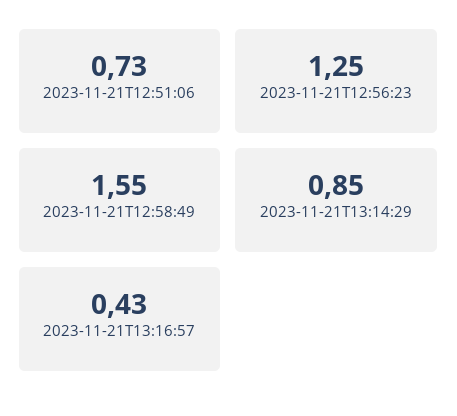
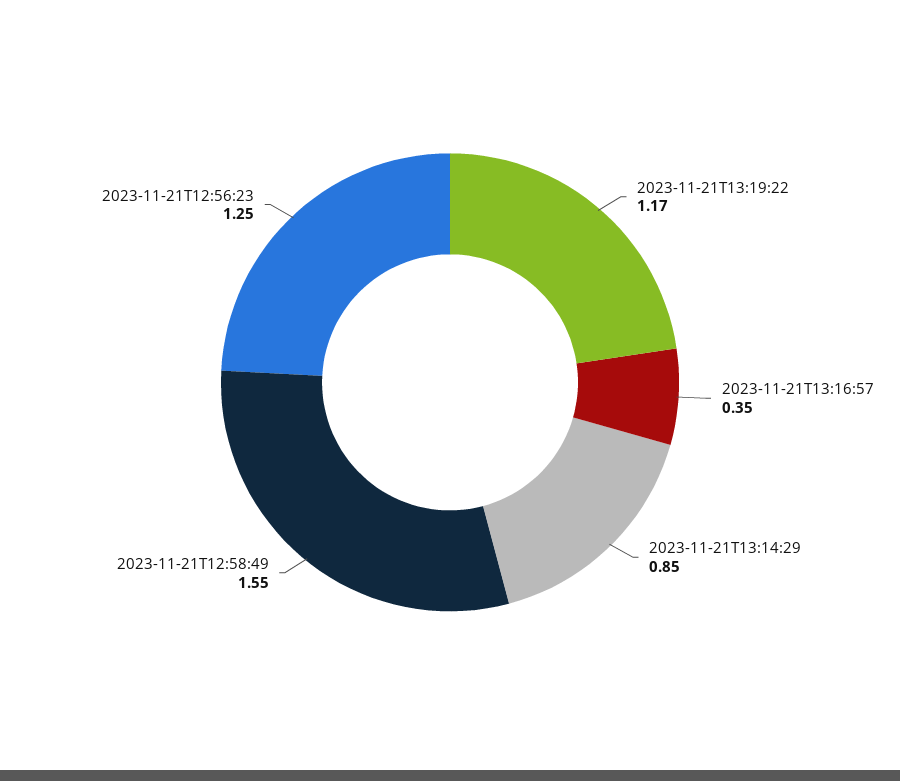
2023-11-21T12:51:06: 0.73 -> none
2023-11-21T13:16:57: 0.43 -> 0.35
2023-11-21T13:19:22: none -> 1.17

